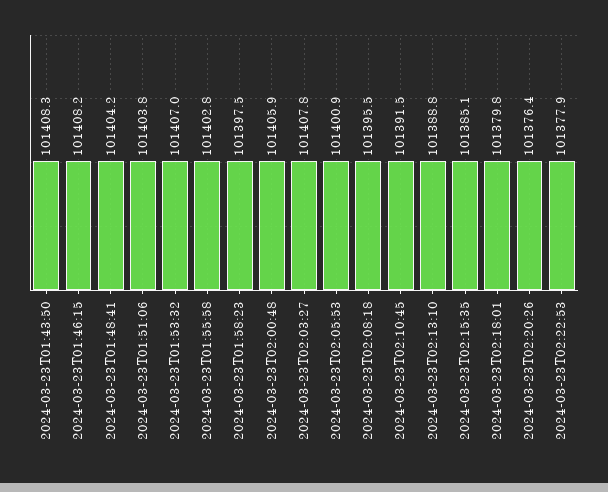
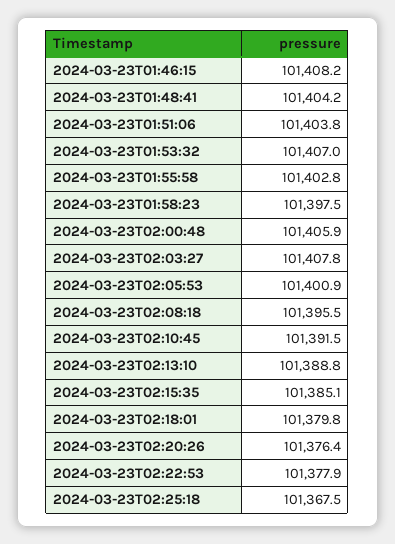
2024-03-23T01:43:50: 101408.3 -> none
2024-03-23T02:25:18: none -> 101367.5

